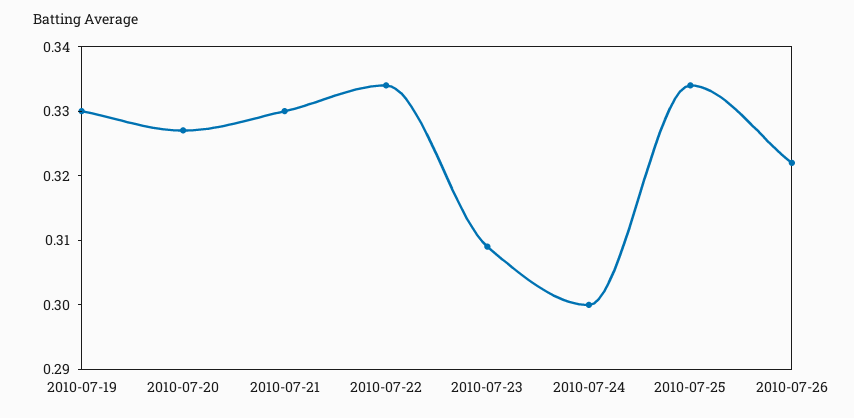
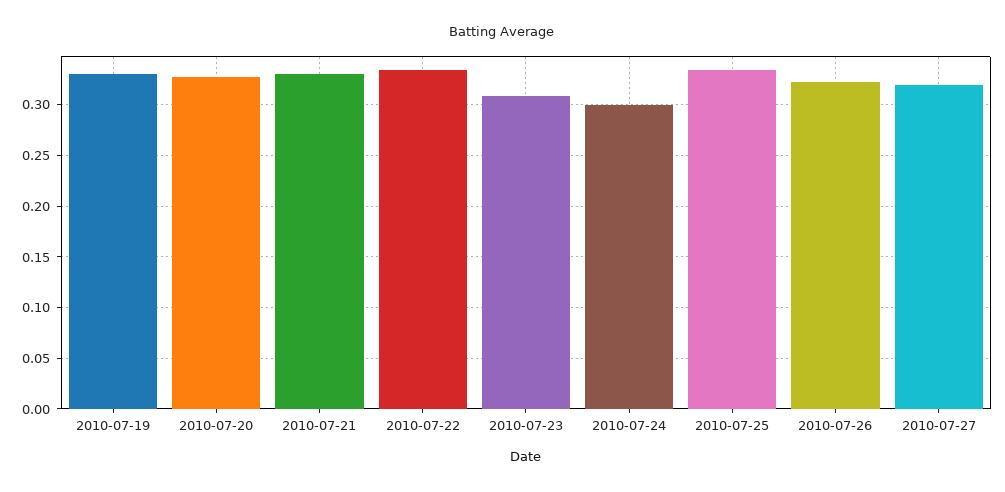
2010-07-27: none -> 0.32

